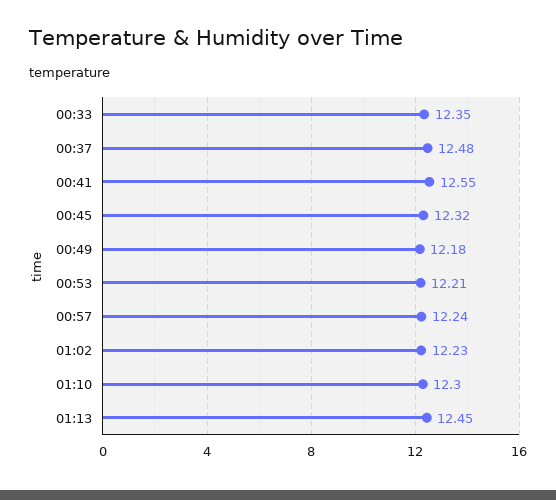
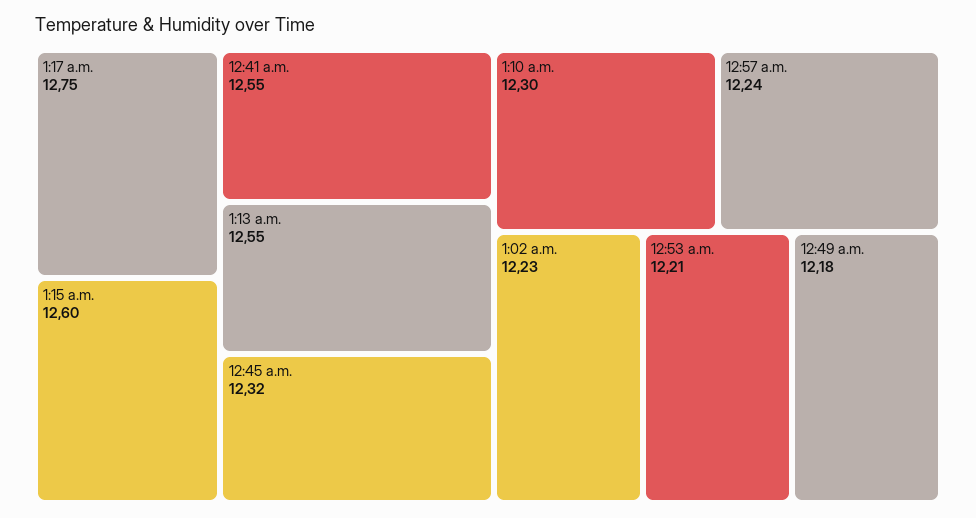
00:33: 12.35 -> none
00:37: 12.48 -> none
01:13: 12.45 -> 12.55
1:17 a.m.: none -> 12.75
1:15 a.m.: none -> 12.6

